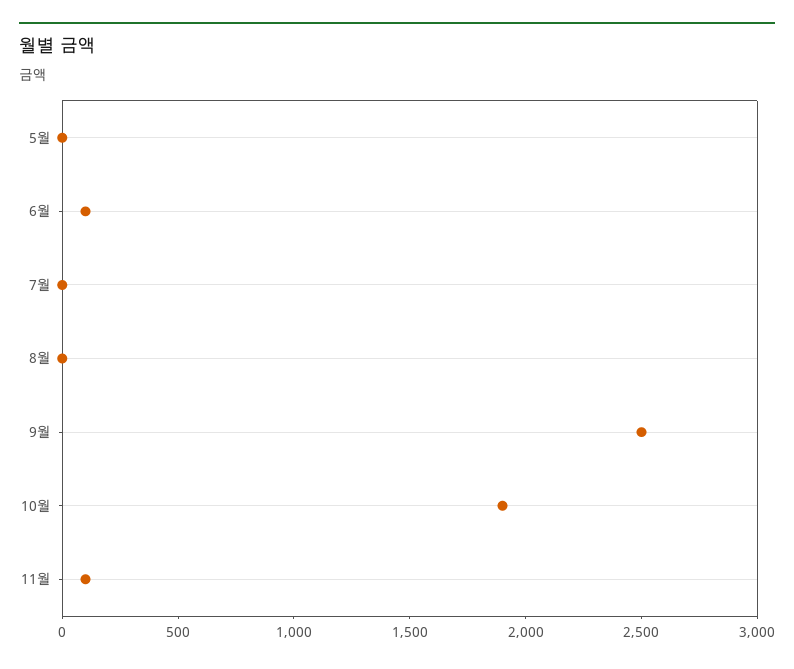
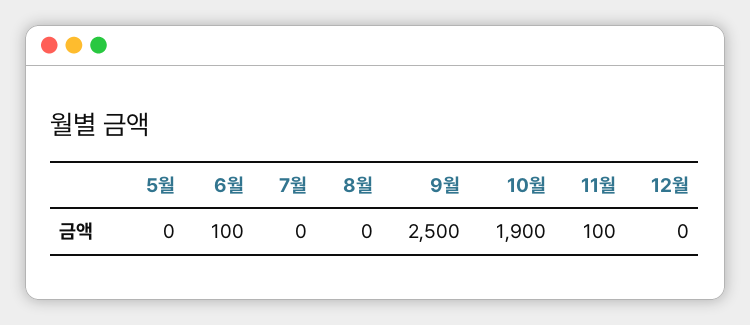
12월: none -> 0

